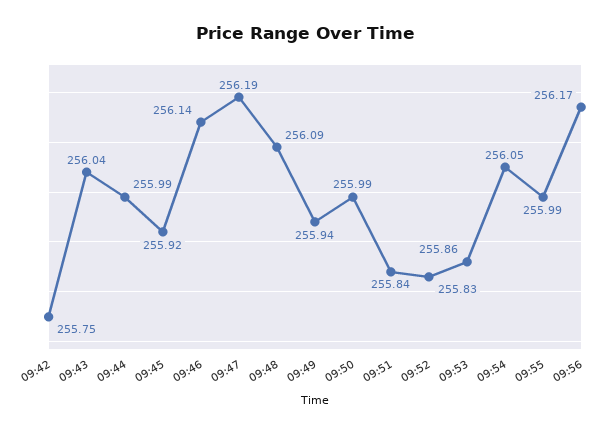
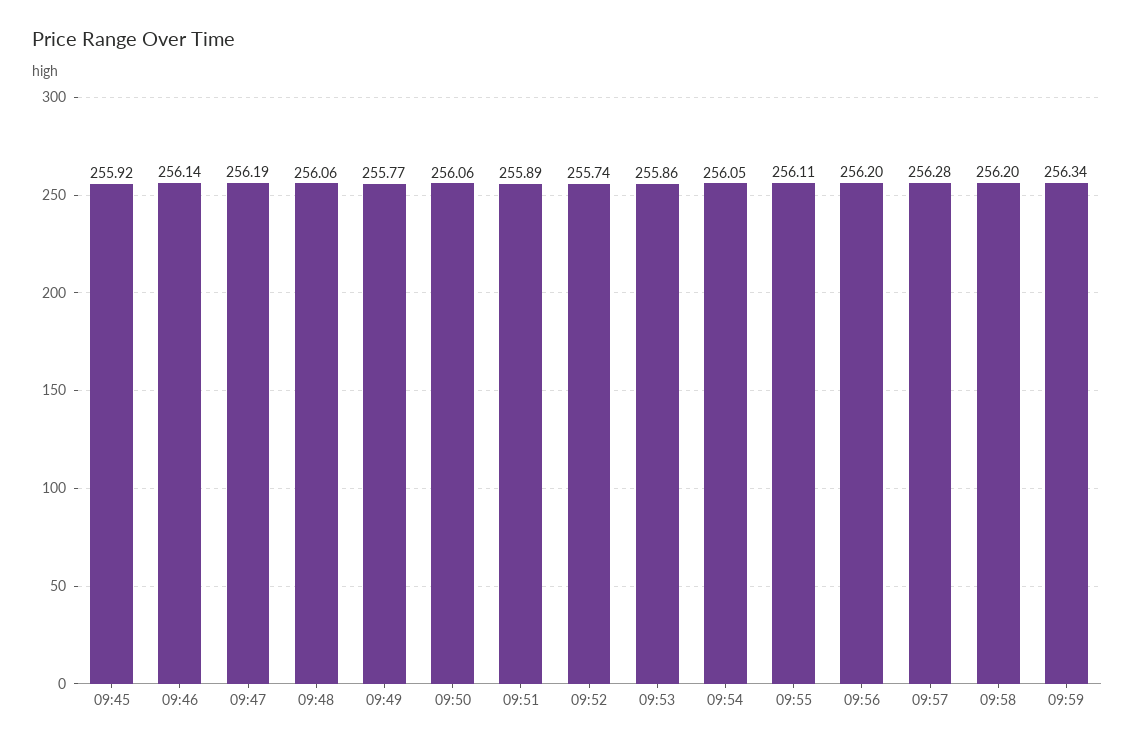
09:42: 255.75 -> none
09:43: 256.04 -> none
09:44: 255.99 -> none
09:48: 256.09 -> 256.06
09:49: 255.94 -> 255.77
09:50: 255.99 -> 256.06
09:51: 255.84 -> 255.89
09:52: 255.83 -> 255.74
09:55: 255.99 -> 256.11
09:56: 256.17 -> 256.2
09:57: none -> 256.28
09:58: none -> 256.2
09:59: none -> 256.34

